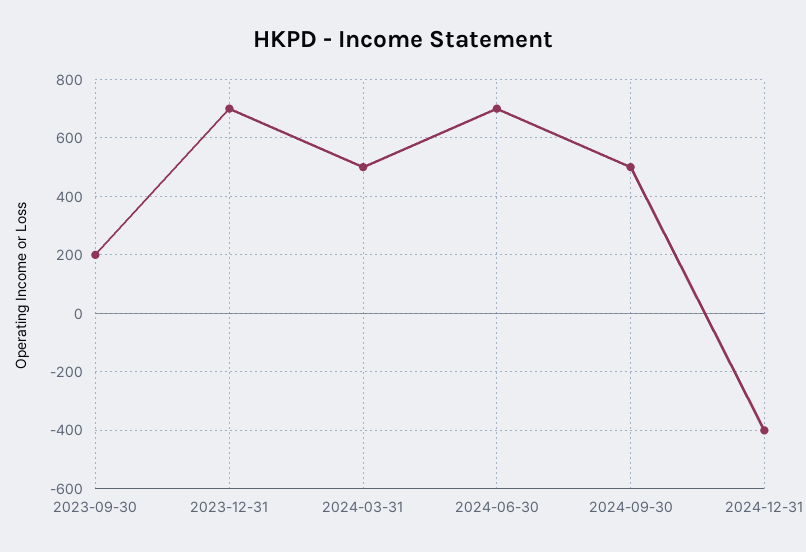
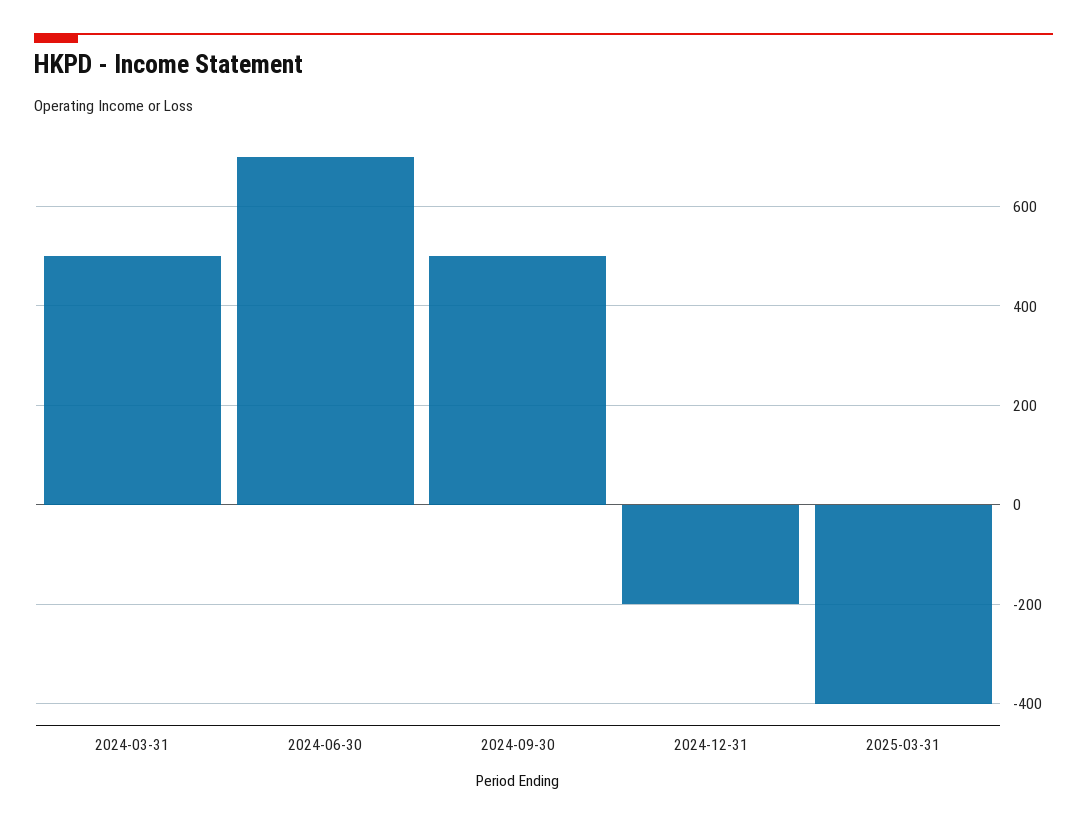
2023-09-30: 200 -> none
2023-12-31: 700 -> none
2024-12-31: -400 -> -200
2025-03-31: none -> -400

